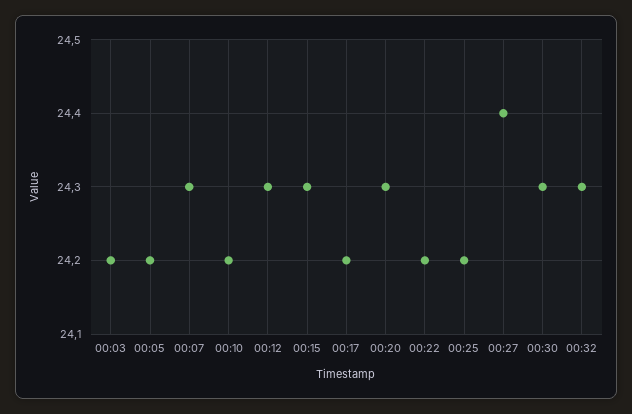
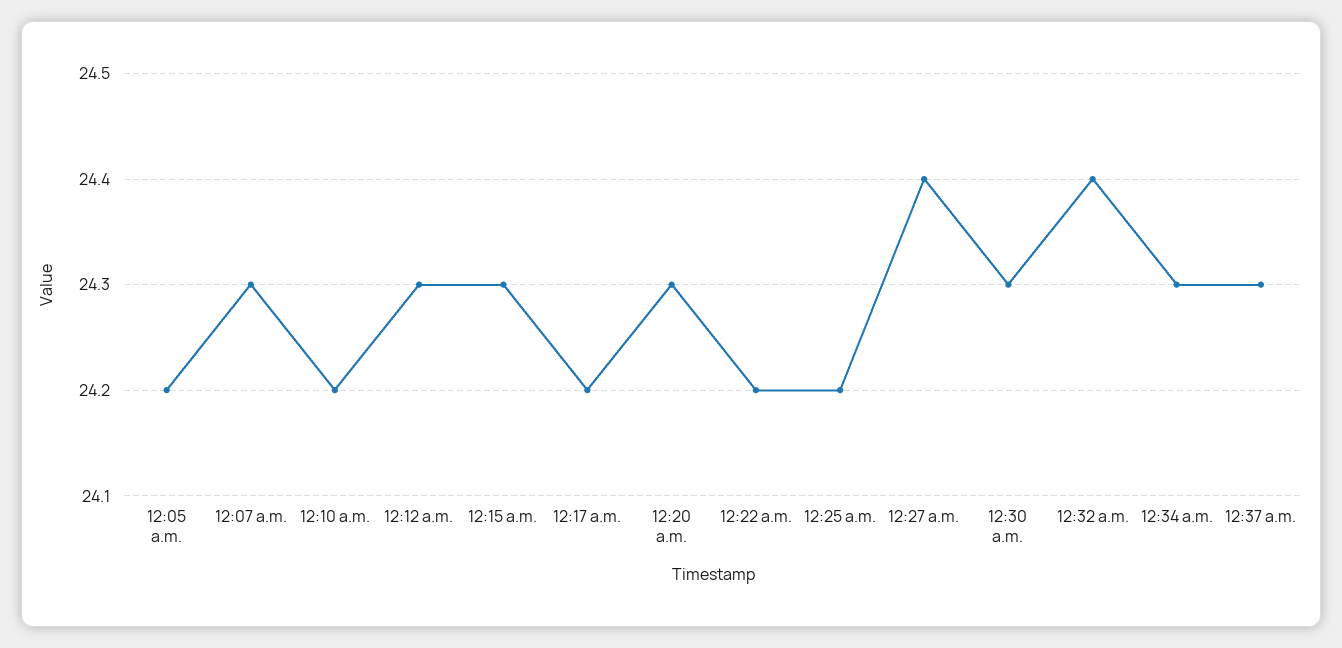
00:03: 24.2 -> none
00:32: 24.3 -> 24.4
12:34 a.m.: none -> 24.3
12:37 a.m.: none -> 24.3

